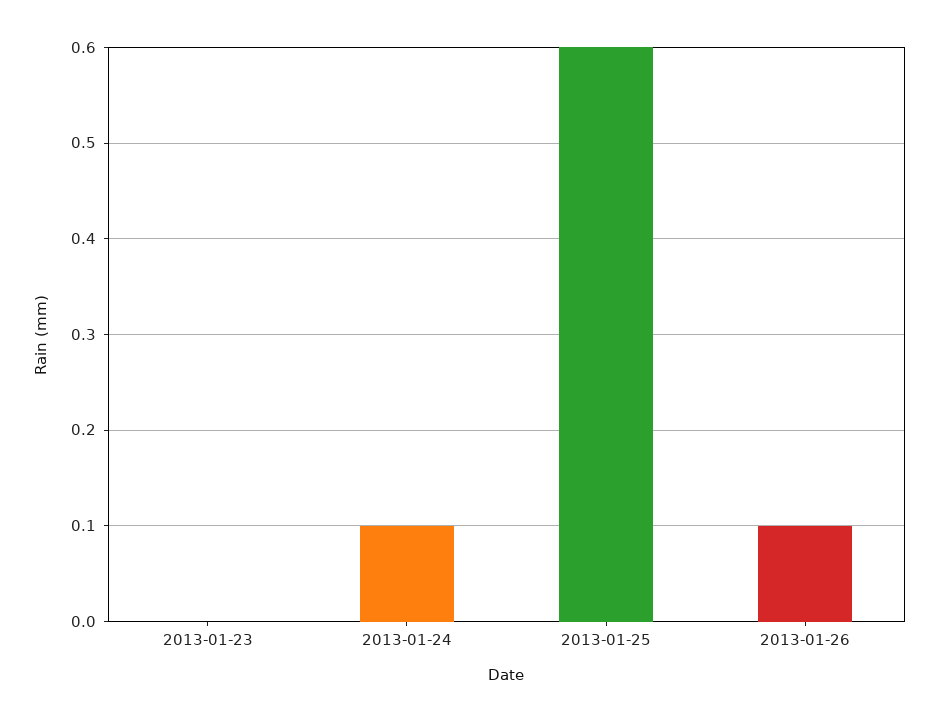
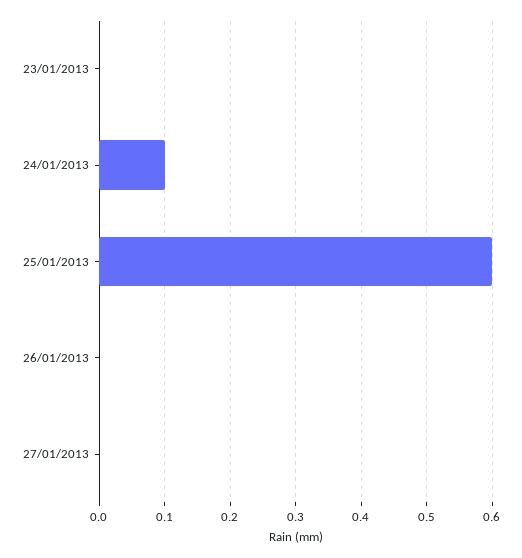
2013-01-26: 0.1 -> 0
27/01/2013: none -> 0

